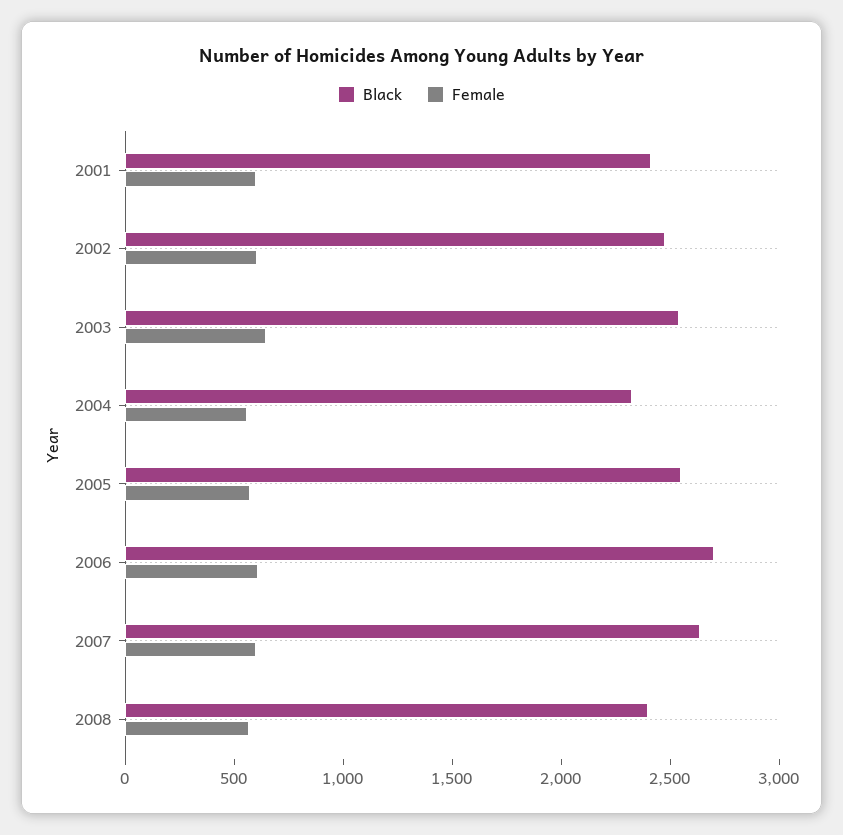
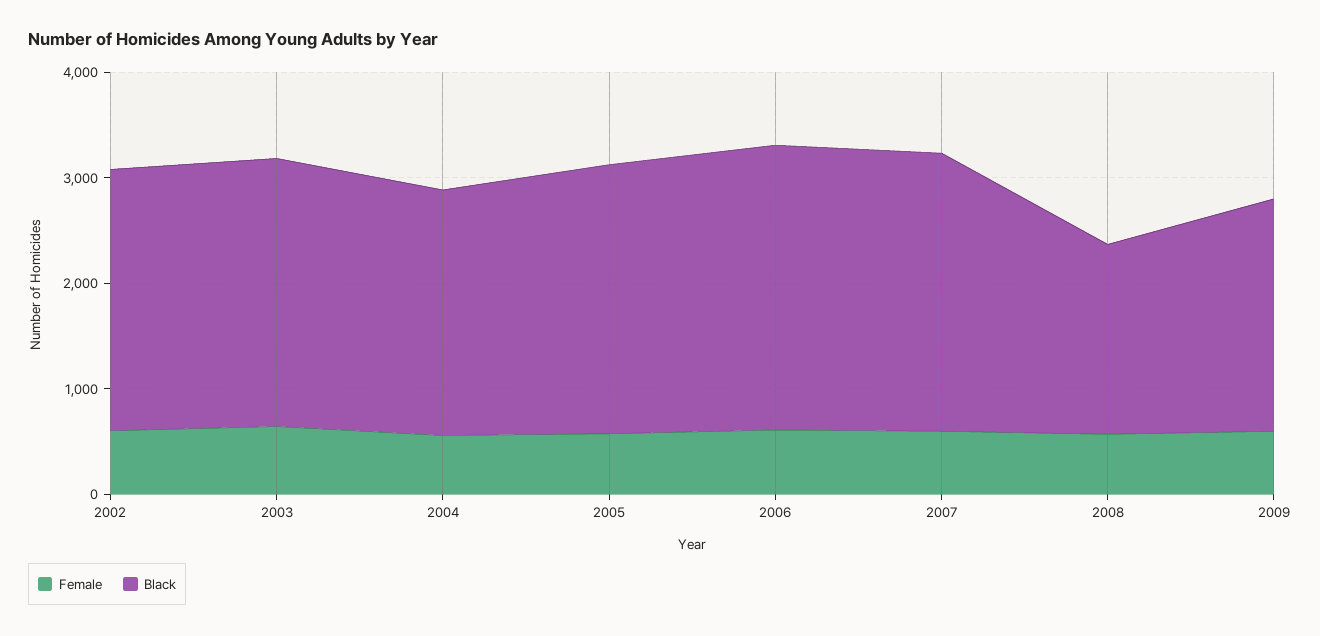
Black, 2001: 2400 -> none
Female, 2001: 600 -> none
Black, 2008: 2400 -> 1800
Female, 2009: none -> 600
Black, 2009: none -> 2200

